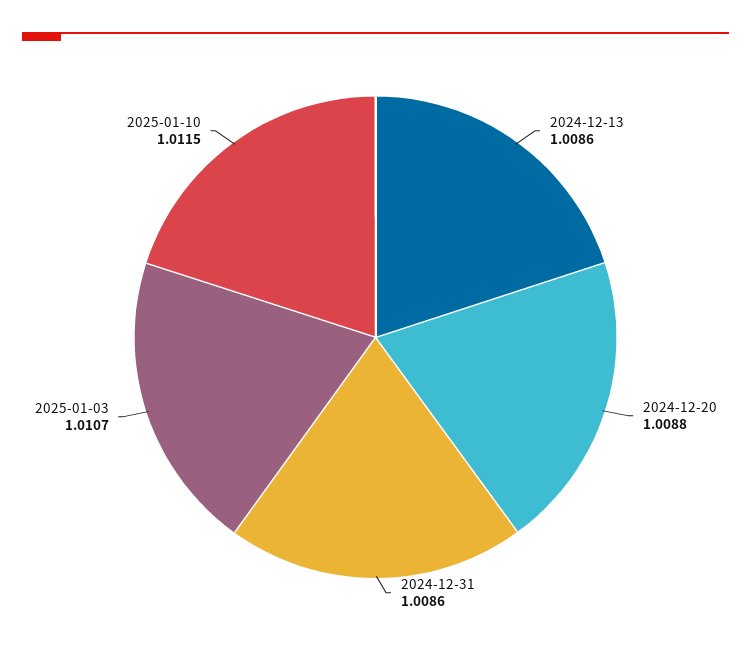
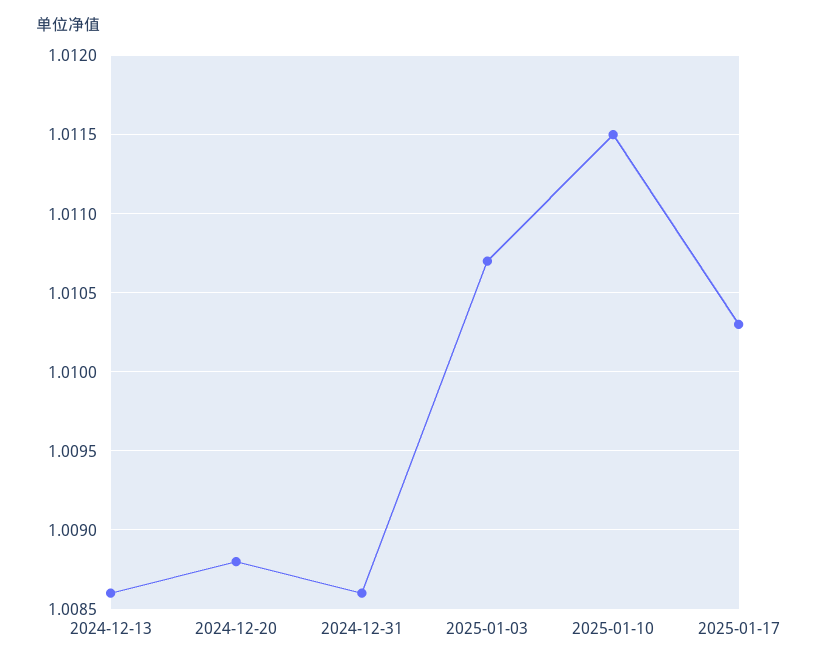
2025-01-17: none -> 1.0103

